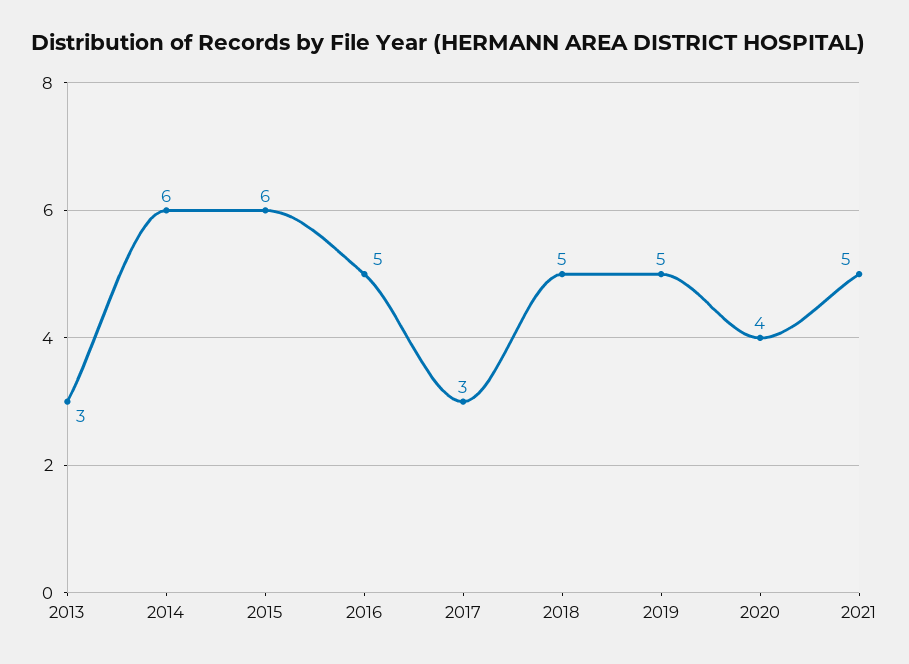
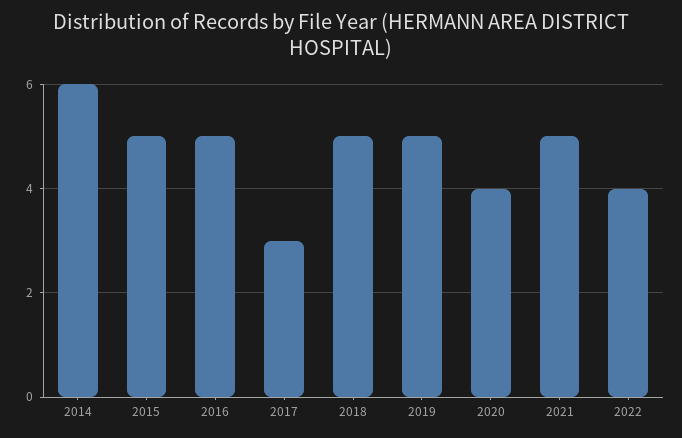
2013: 3 -> none
2015: 6 -> 5
2022: none -> 4

